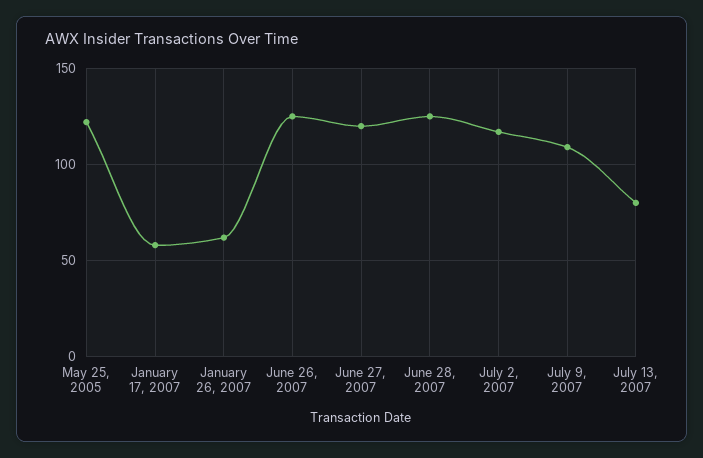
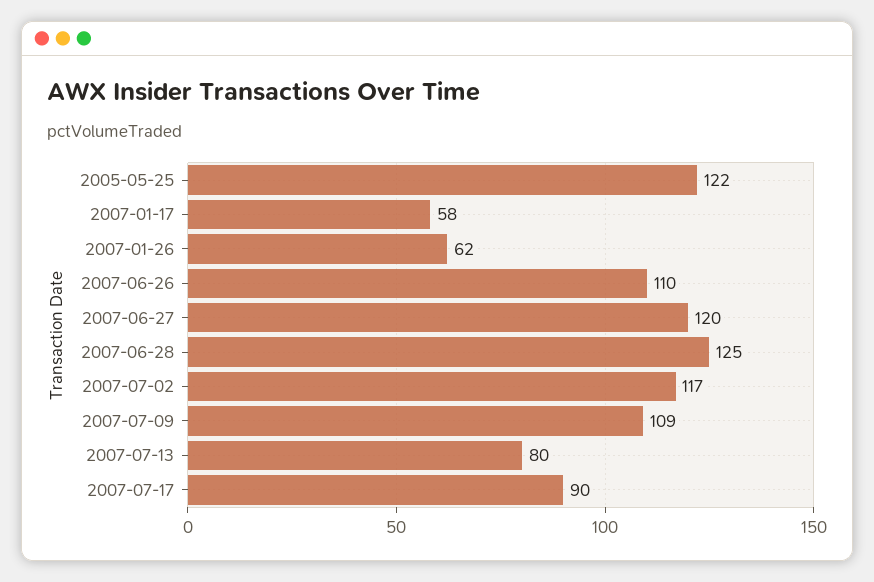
June 26, 2007: 125 -> 110
2007-07-17: none -> 90

